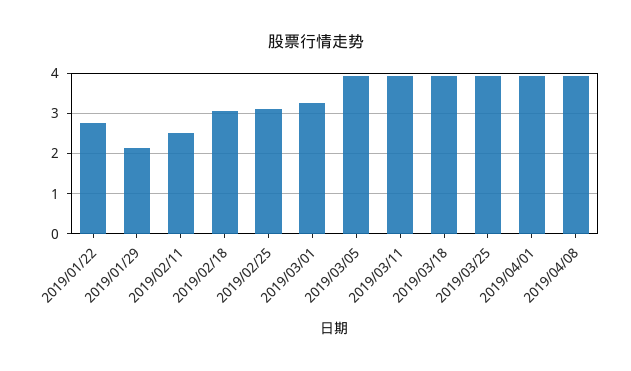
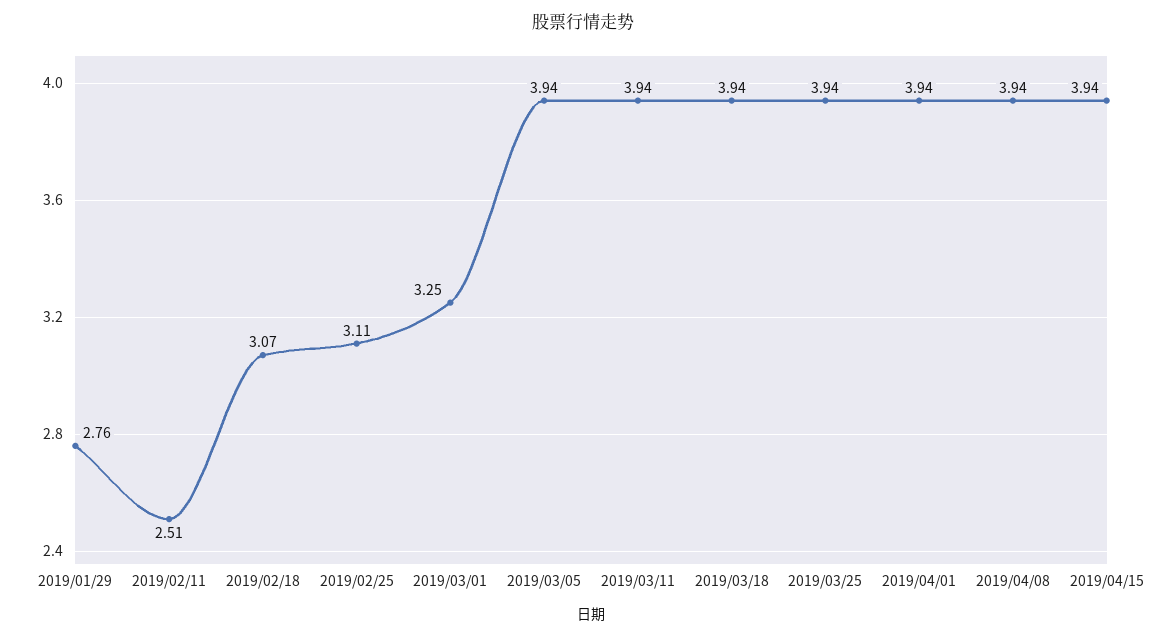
2019/01/22: 2.8 -> none
2019/01/29: 2.2 -> 2.76
2019/04/15: none -> 3.94

